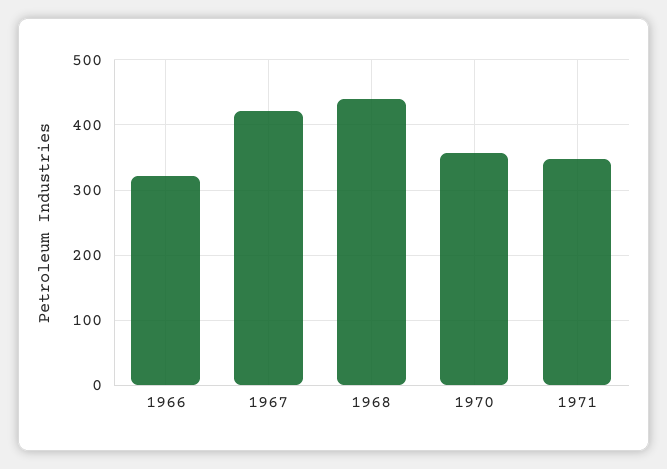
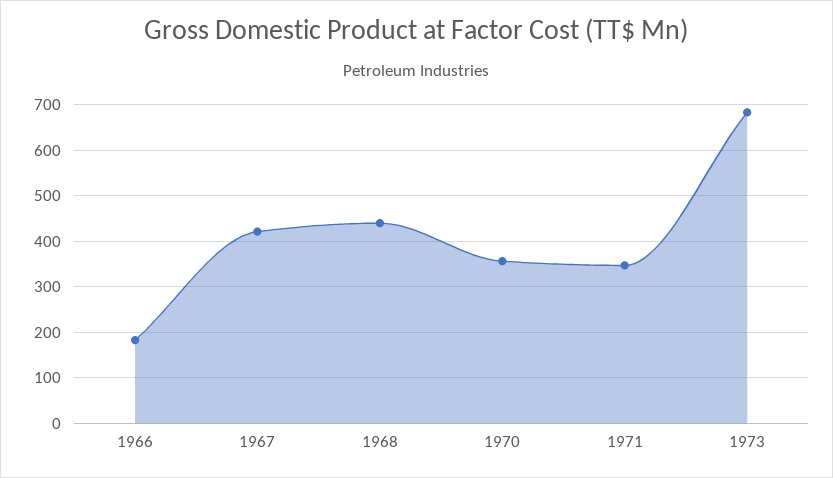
1966: 320 -> 180
1973: none -> 680

